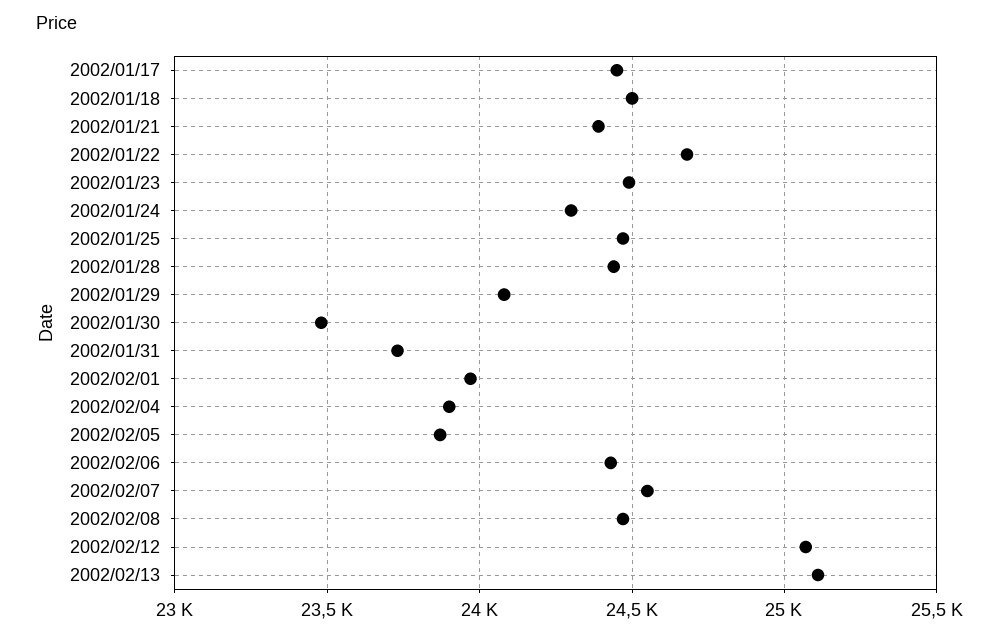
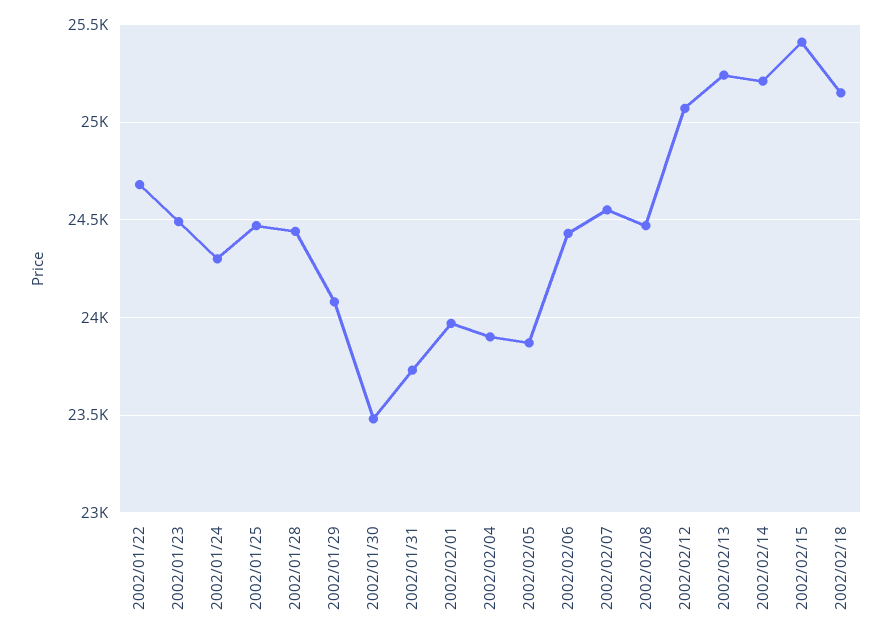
2002/01/17: 24450 -> none
2002/01/18: 24500 -> none
2002/01/21: 24400 -> none
2002/02/13: 25100 -> 25250
2002/02/14: none -> 25200
2002/02/15: none -> 25400
2002/02/18: none -> 25150

